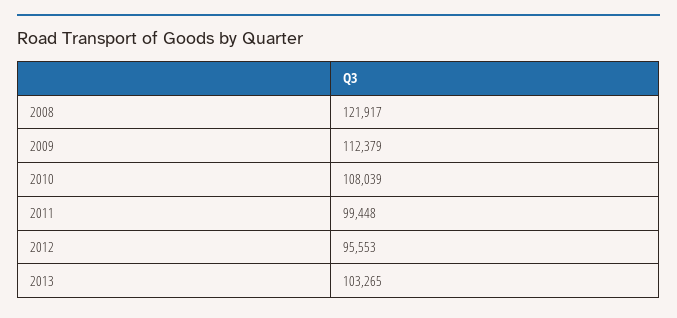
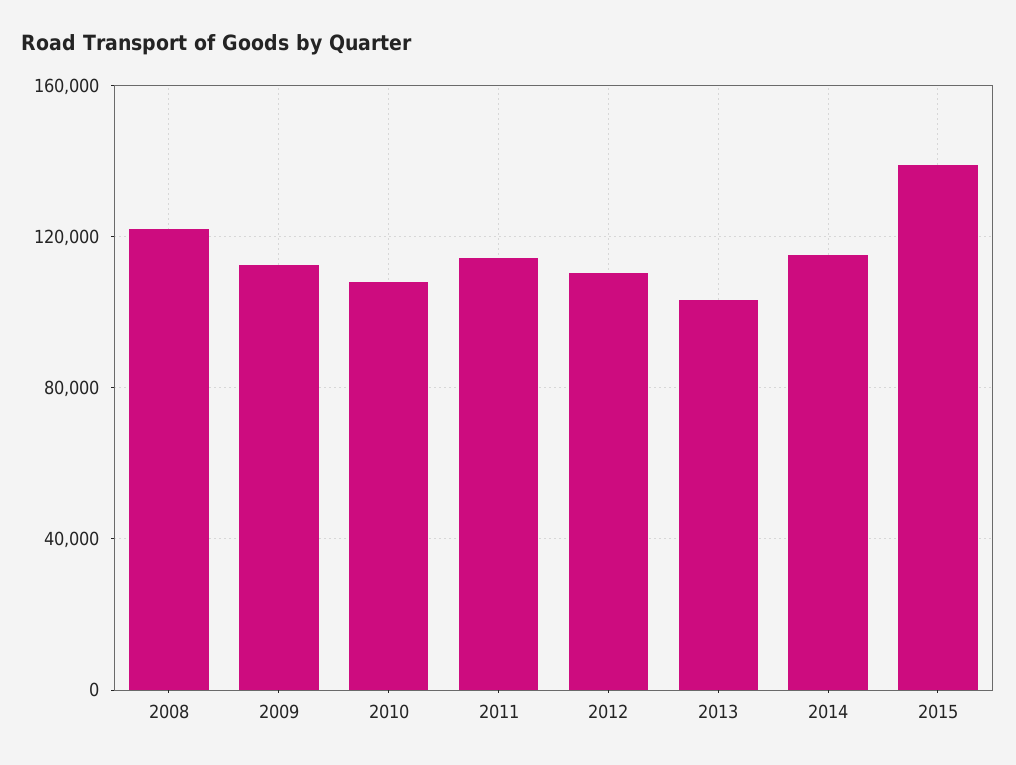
2011: 99448 -> 115000
2012: 95553 -> 110000
2014: none -> 115000
2015: none -> 140000

